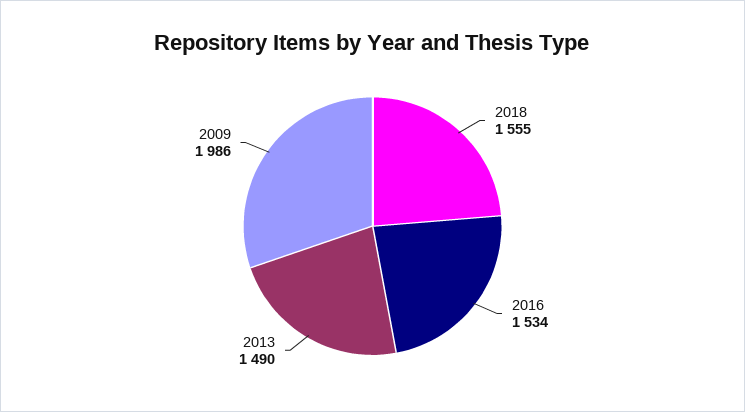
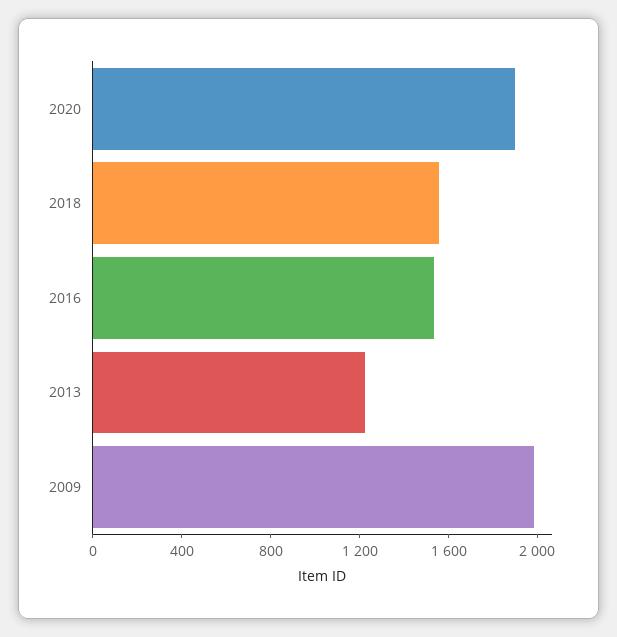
2013: 1490 -> 1200
2020: none -> 1900

